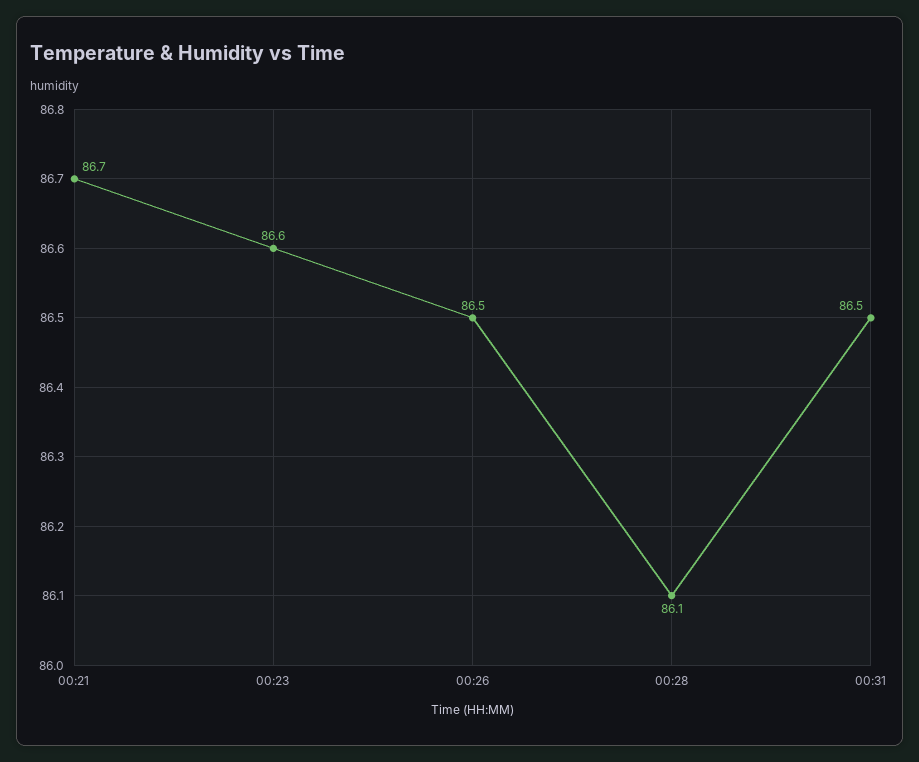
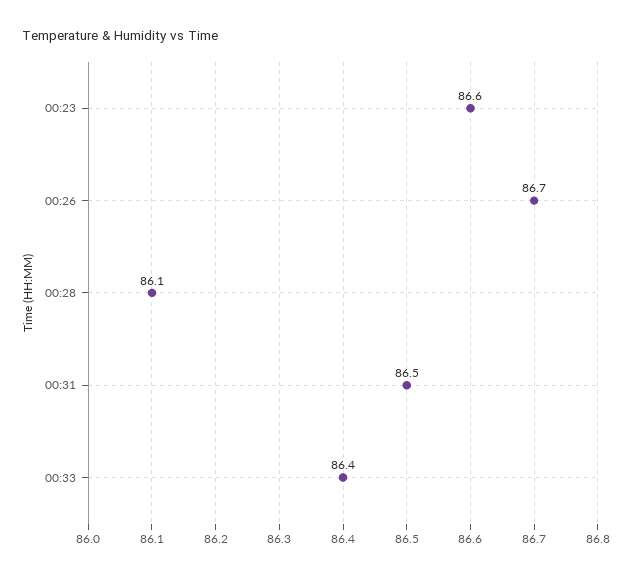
00:21: 86.7 -> none
00:26: 86.5 -> 86.7
00:33: none -> 86.4

